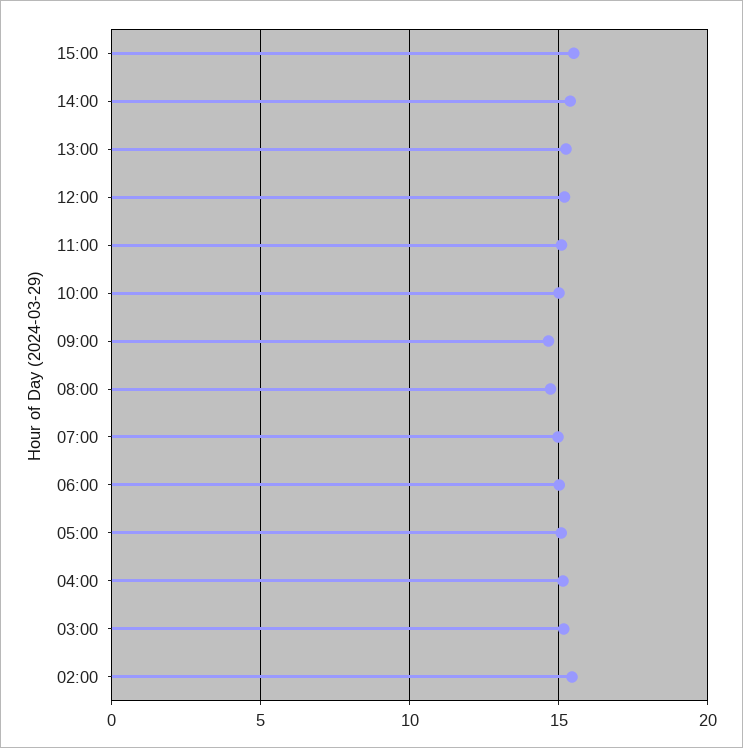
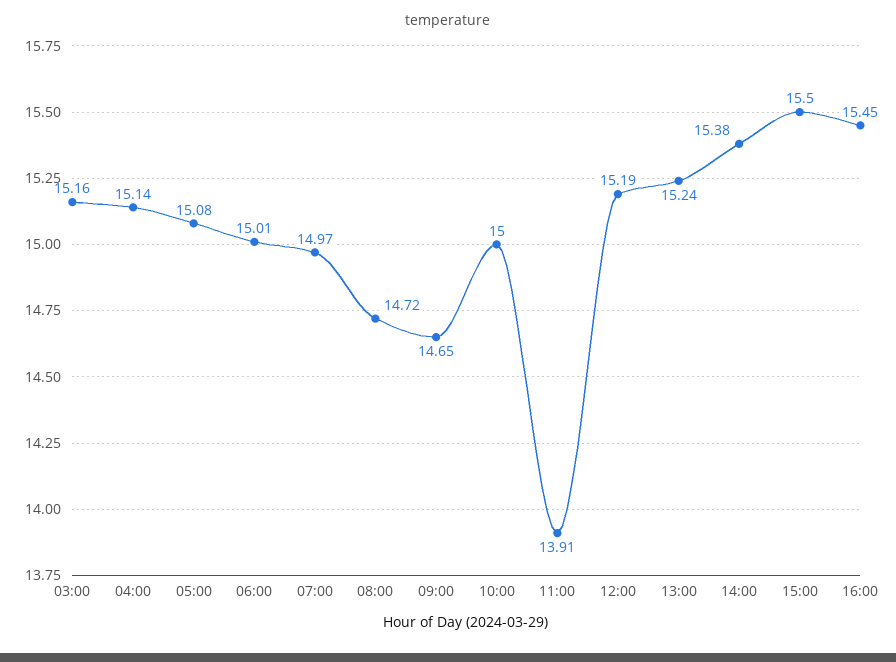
11:00: 15 -> 13.91
02:00: 15.5 -> none
16:00: none -> 15.45

